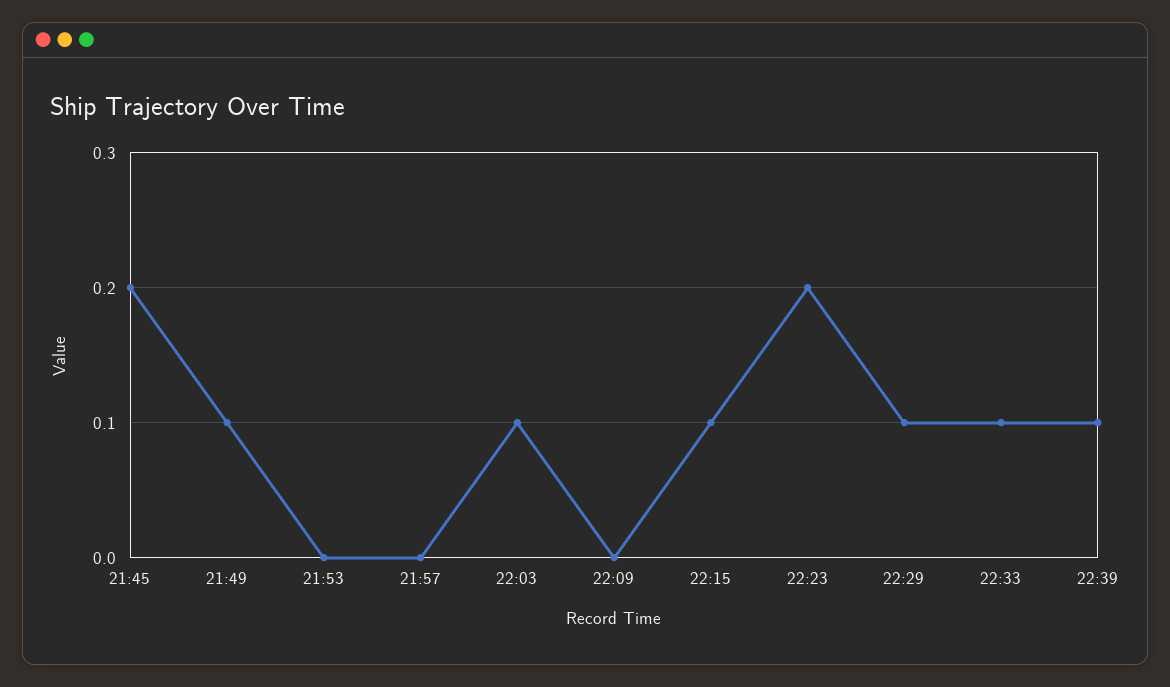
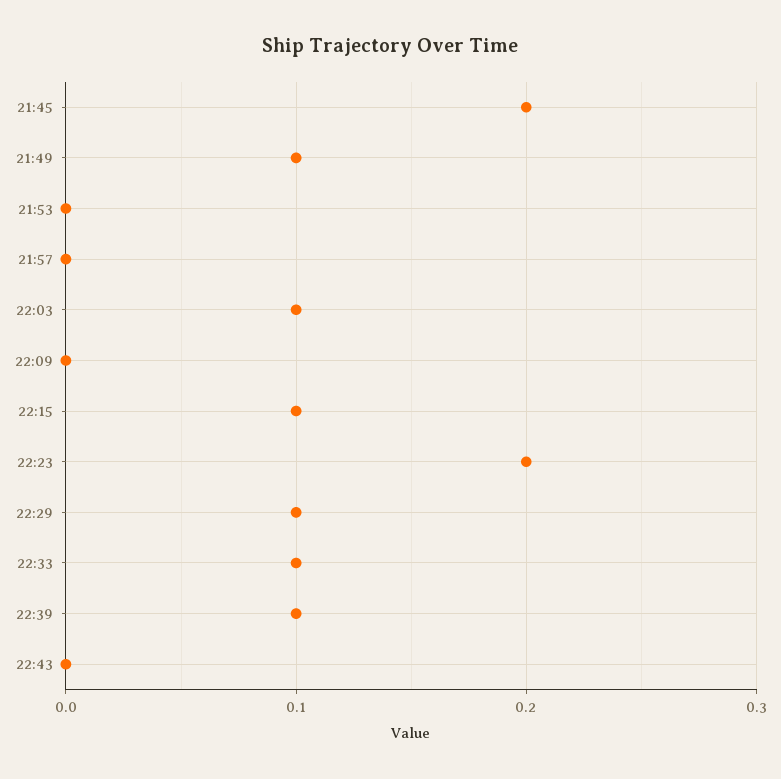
22:43: none -> 0

